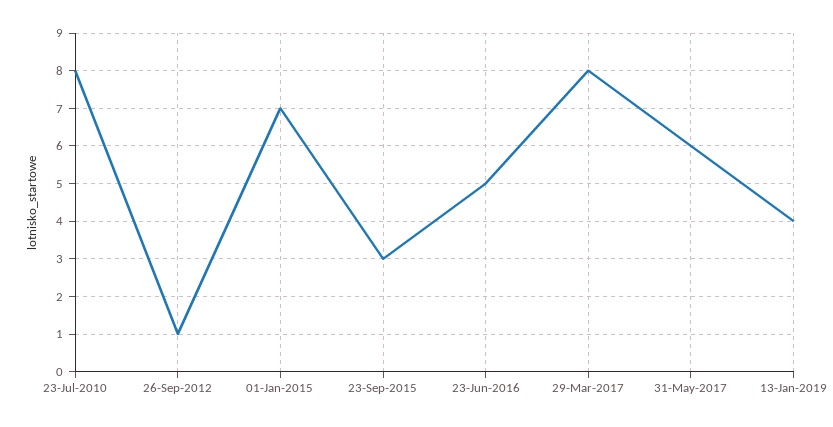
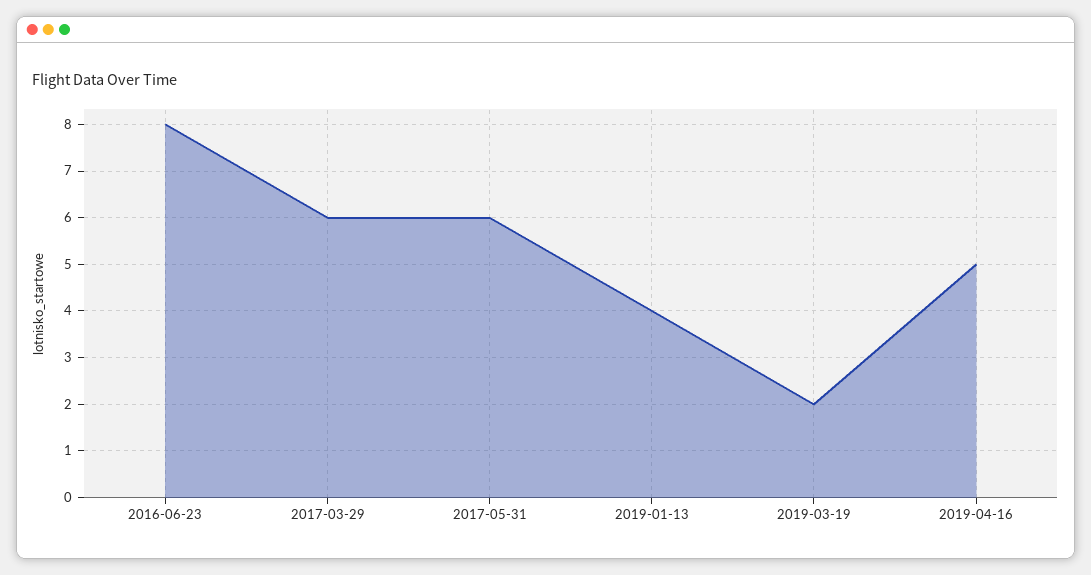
23-Jul-2010: 8 -> none
26-Sep-2012: 1 -> none
01-Jan-2015: 7 -> none
23-Sep-2015: 3 -> none
23-Jun-2016: 5 -> 8
29-Mar-2017: 8 -> 6
2019-03-19: none -> 2
2019-04-16: none -> 5

